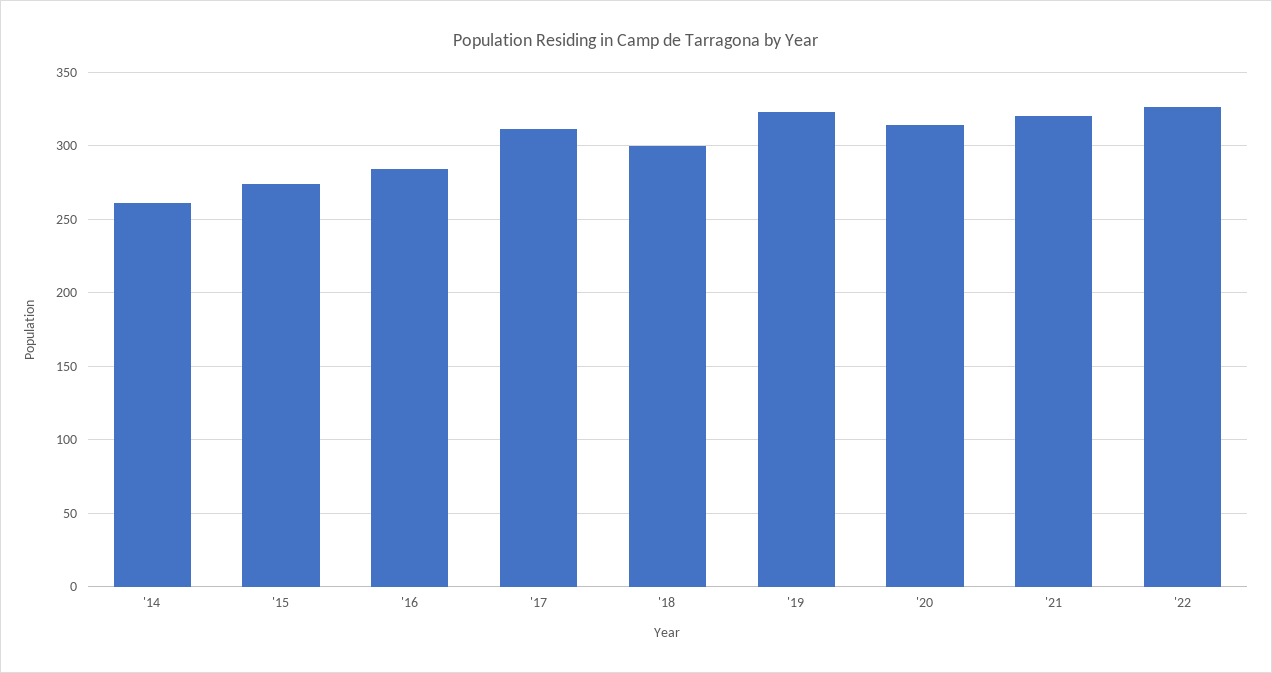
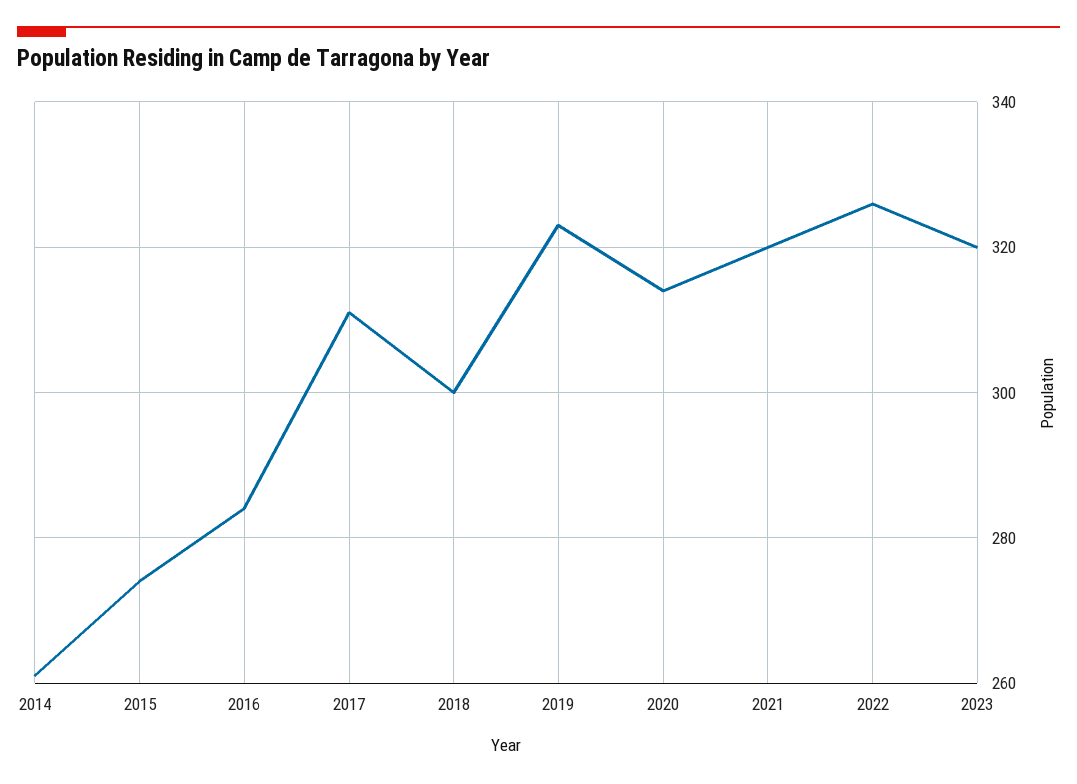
2023: none -> 320

